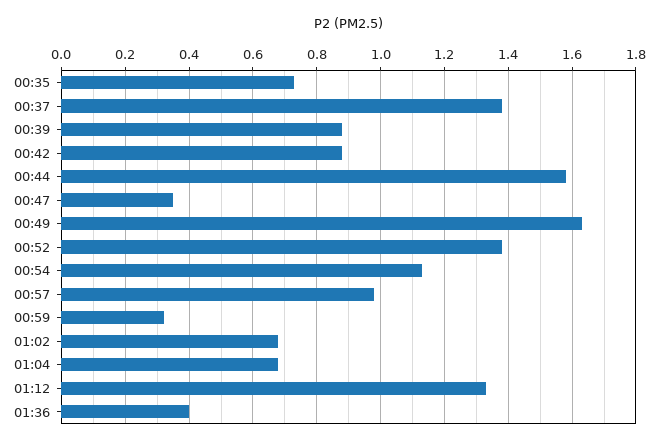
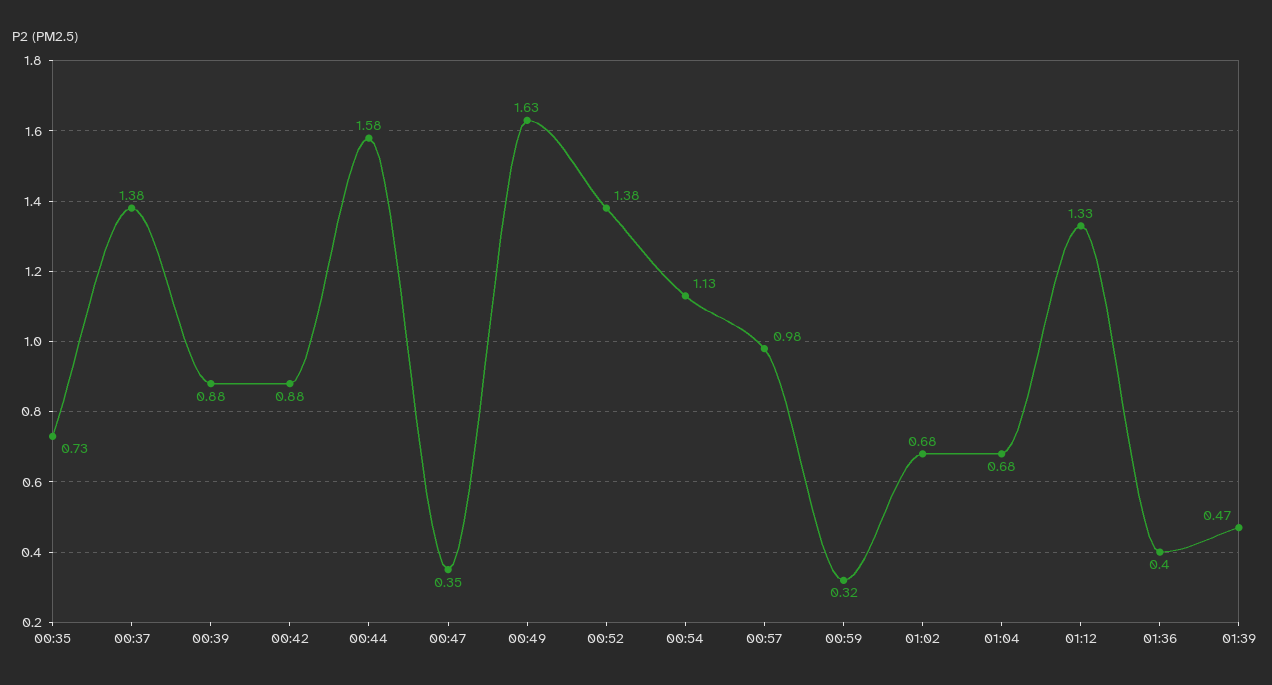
01:39: none -> 0.47

